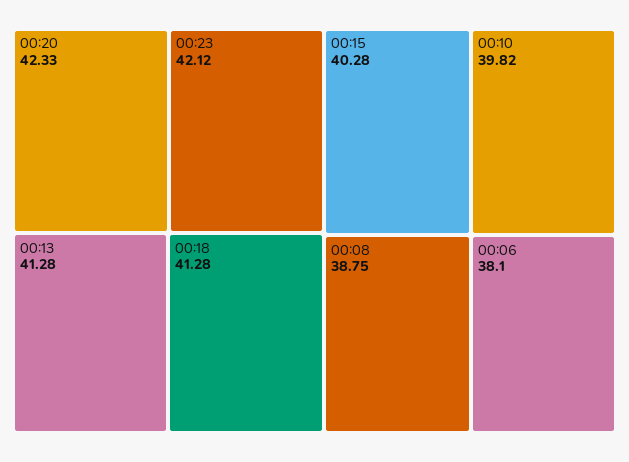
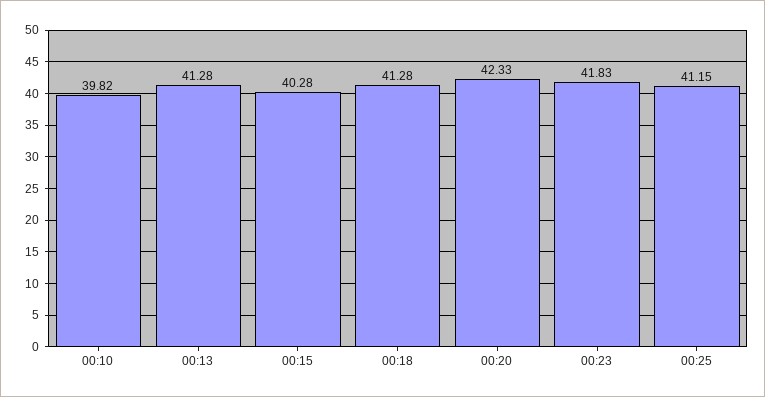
00:23: 42.12 -> 41.83
00:08: 38.75 -> none
00:06: 38.1 -> none
00:25: none -> 41.15

